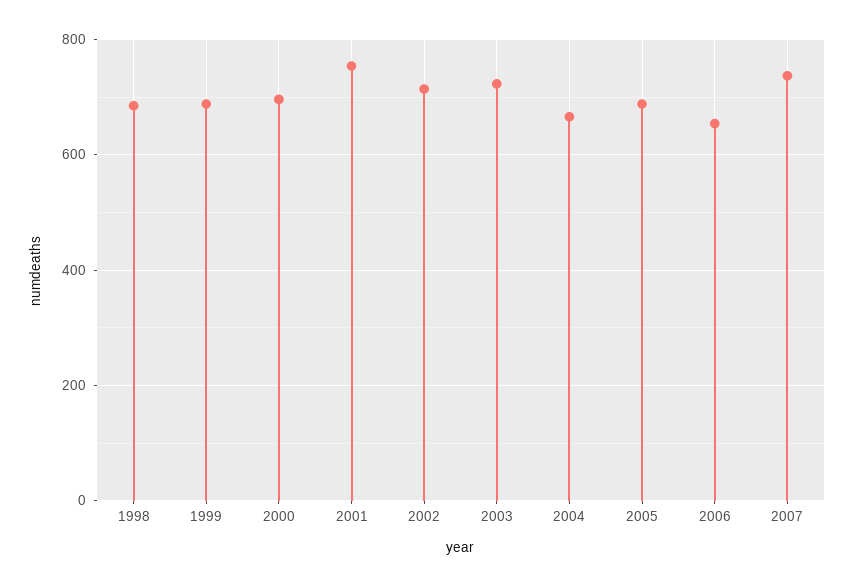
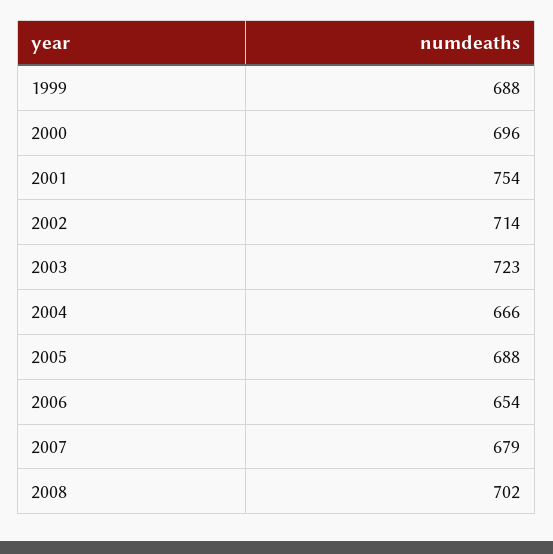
1998: 680 -> none
2007: 740 -> 679
2008: none -> 702

